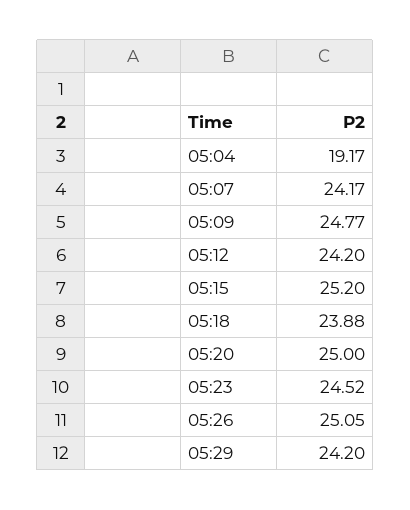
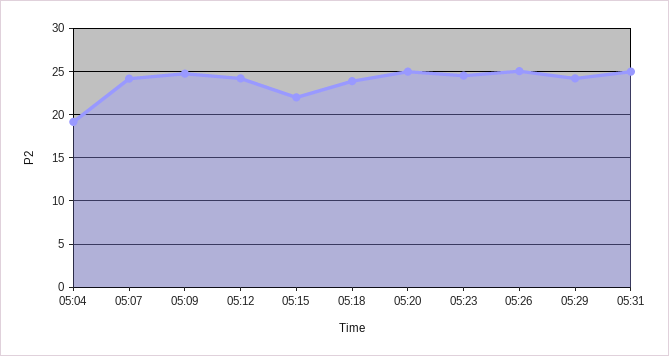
05:15: 25.2 -> 22
05:31: none -> 25

